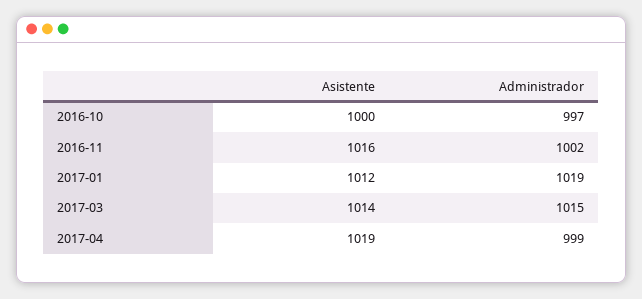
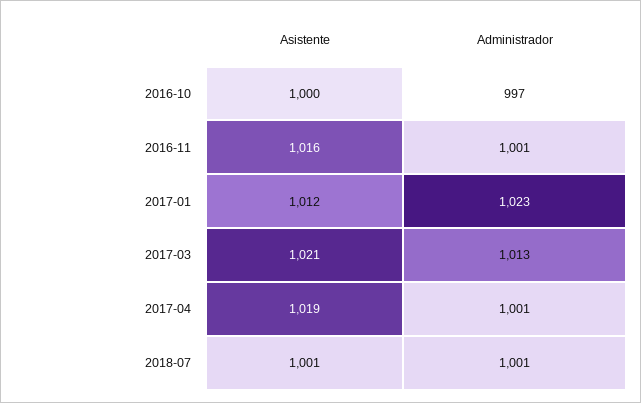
Administrador, 2016-11: 1002 -> 1001
Administrador, 2017-01: 1019 -> 1023
Asistente, 2017-03: 1014 -> 1021
Administrador, 2017-03: 1015 -> 1013
Administrador, 2017-04: 999 -> 1001
Asistente, 2018-07: none -> 1001
Administrador, 2018-07: none -> 1001

